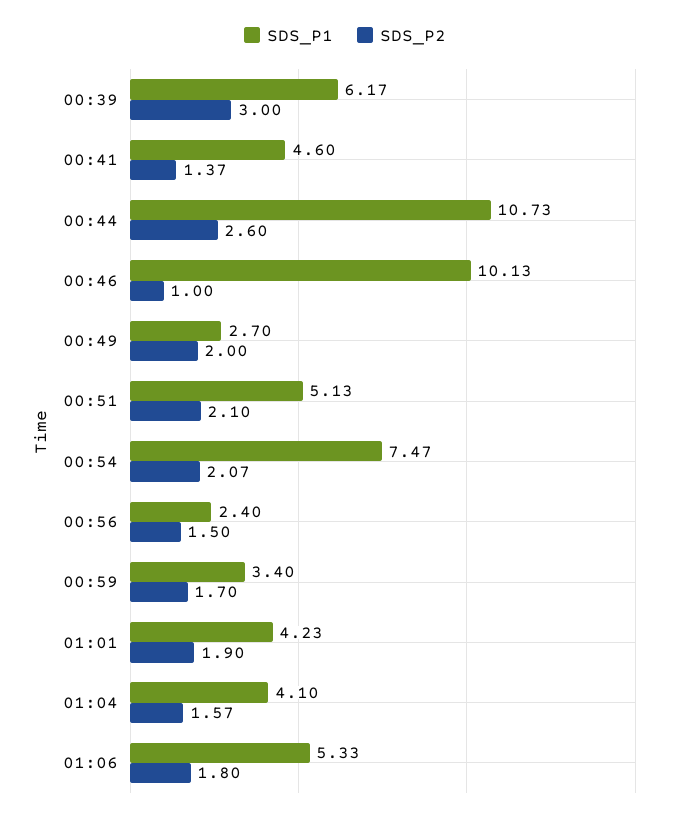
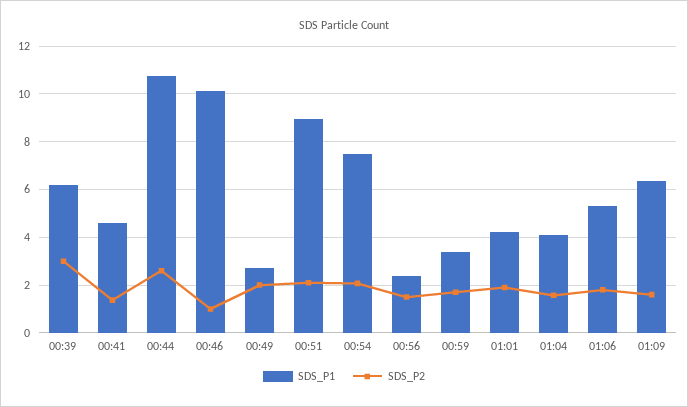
SDS_P1, 00:51: 5.13 -> 9
SDS_P1, 01:09: none -> 6.5
SDS_P2, 01:09: none -> 1.5

